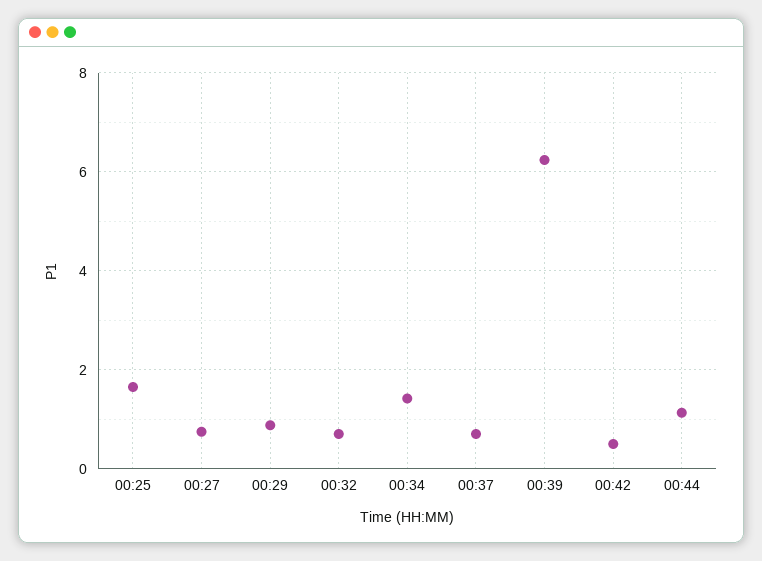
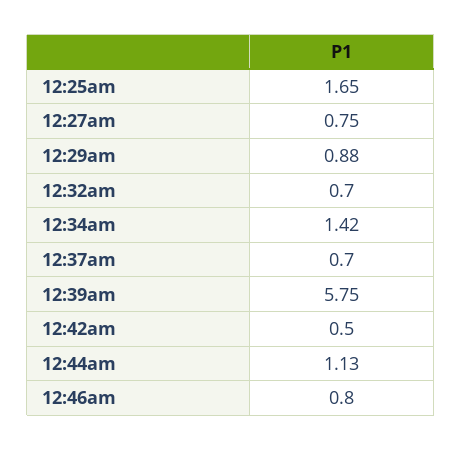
00:39: 6.2 -> 5.75
12:46am: none -> 0.8

